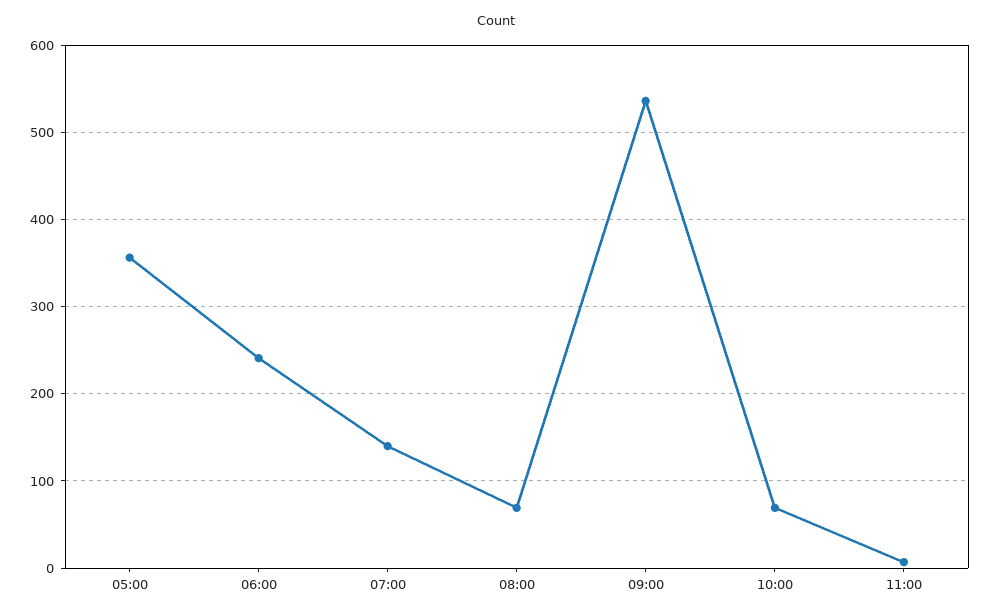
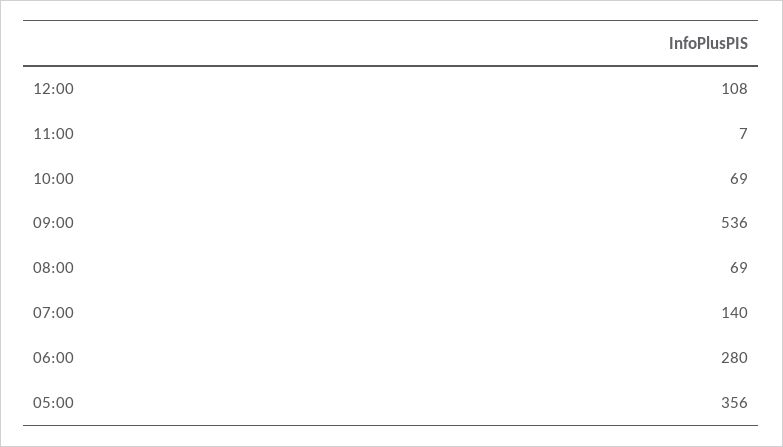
06:00: 240 -> 280
12:00: none -> 108

